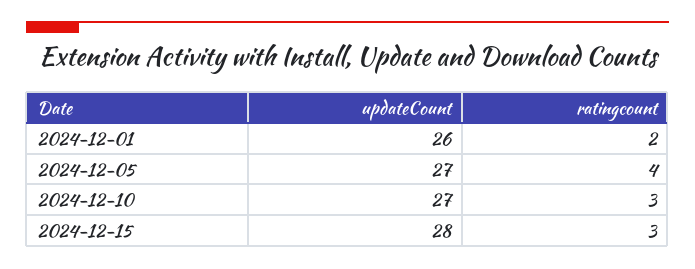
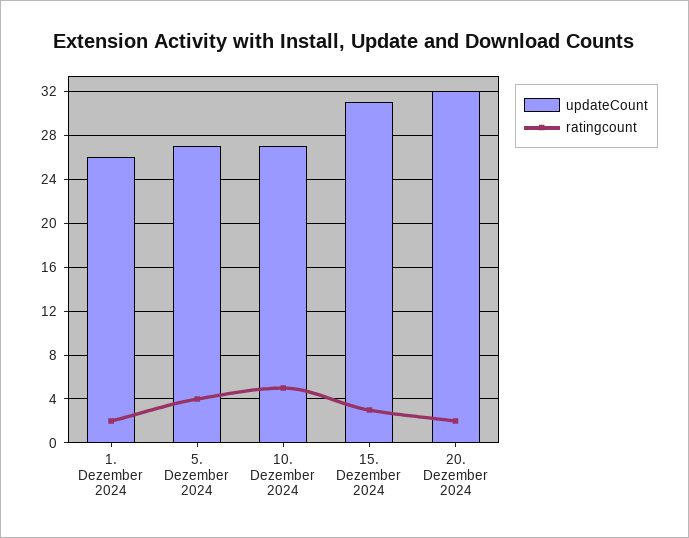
ratingcount, 2024-12-10: 3 -> 5
updateCount, 2024-12-15: 28 -> 31
updateCount, 20. Dezember 2024: none -> 32
ratingcount, 20. Dezember 2024: none -> 2

